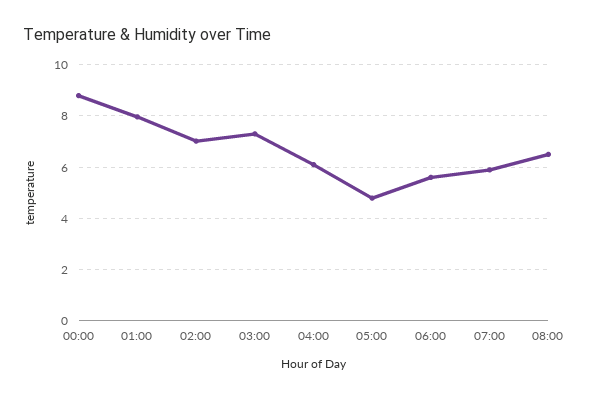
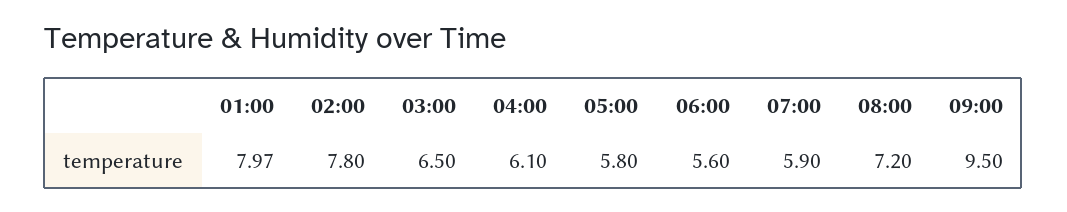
00:00: 8.75 -> none
02:00: 7 -> 7.8
03:00: 7.25 -> 6.5
05:00: 4.75 -> 5.8
08:00: 6.5 -> 7.2
09:00: none -> 9.5

